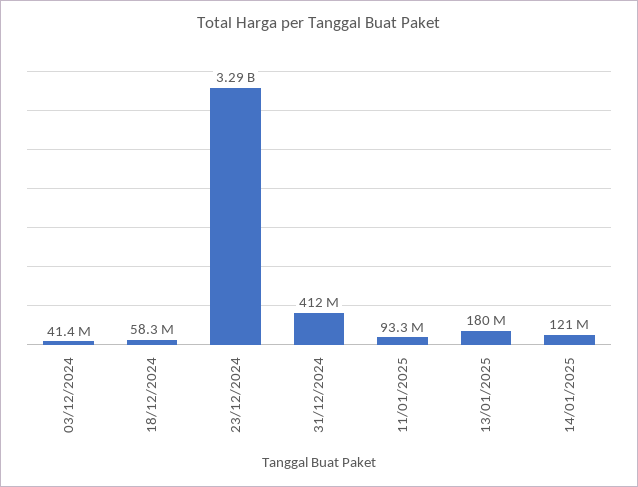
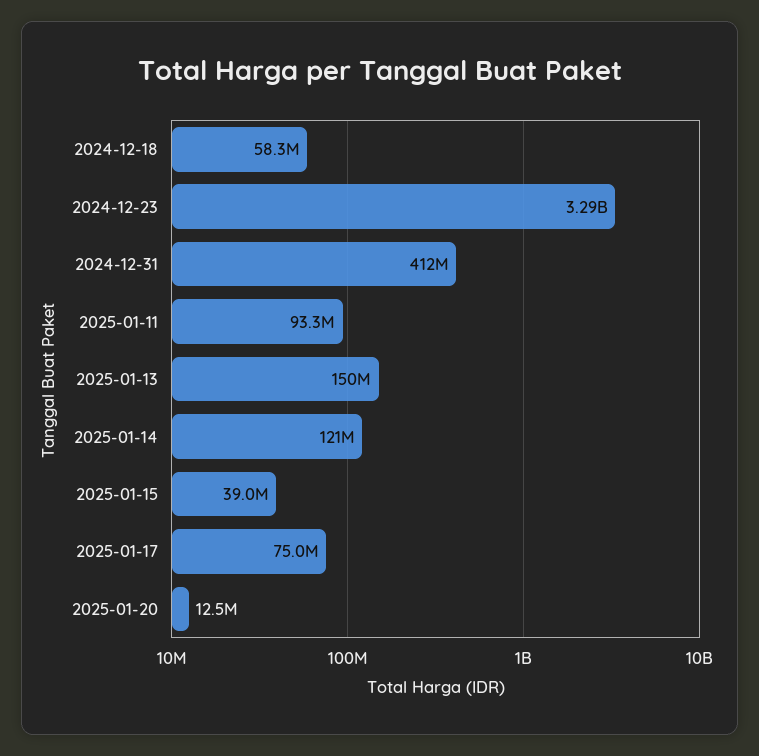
03/12/2024: 41400000 -> none
13/01/2025: 180000000 -> 150000000
2025-01-15: none -> 39000000
2025-01-17: none -> 75000000
2025-01-20: none -> 12500000

